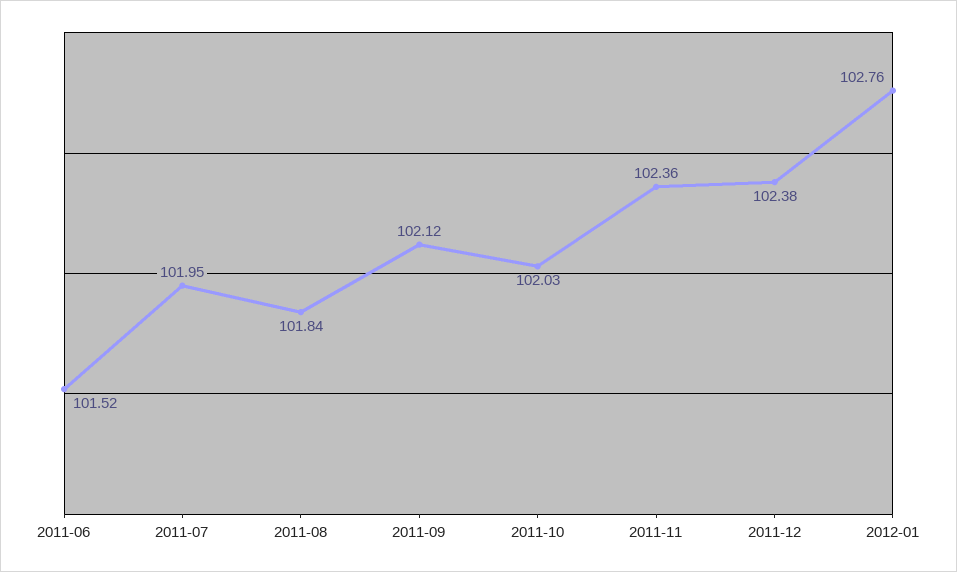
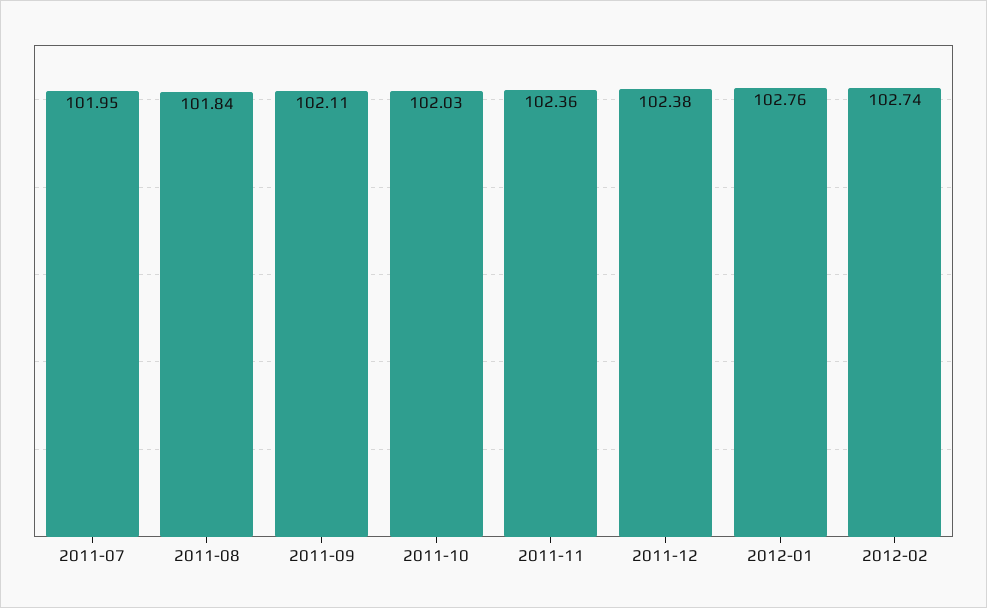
2011-06: 101.52 -> none
2011-09: 102.12 -> 102.11
2012-02: none -> 102.74

